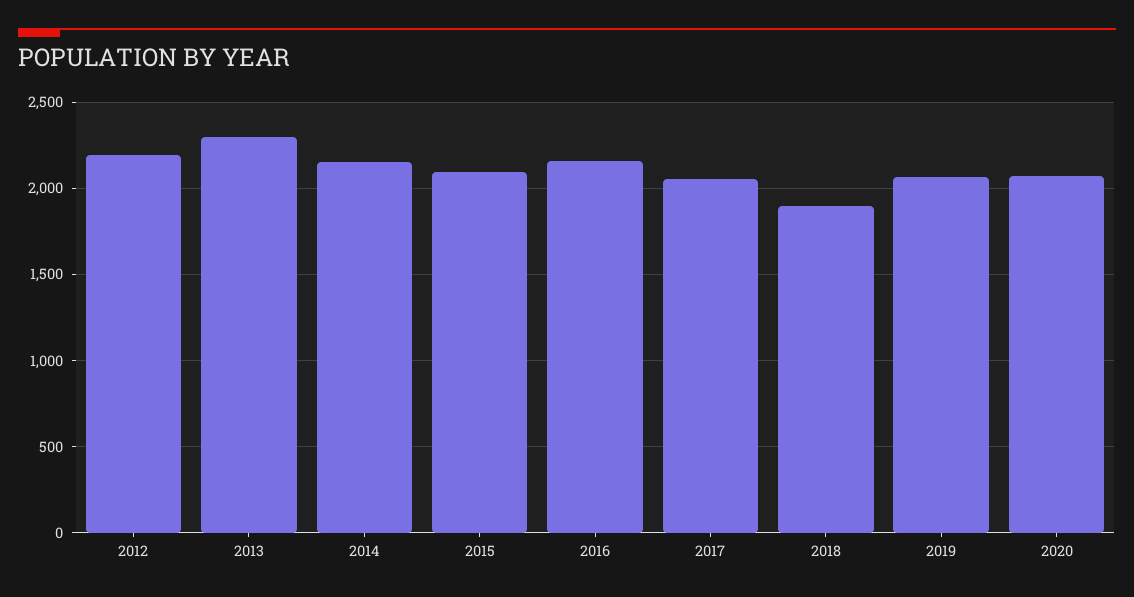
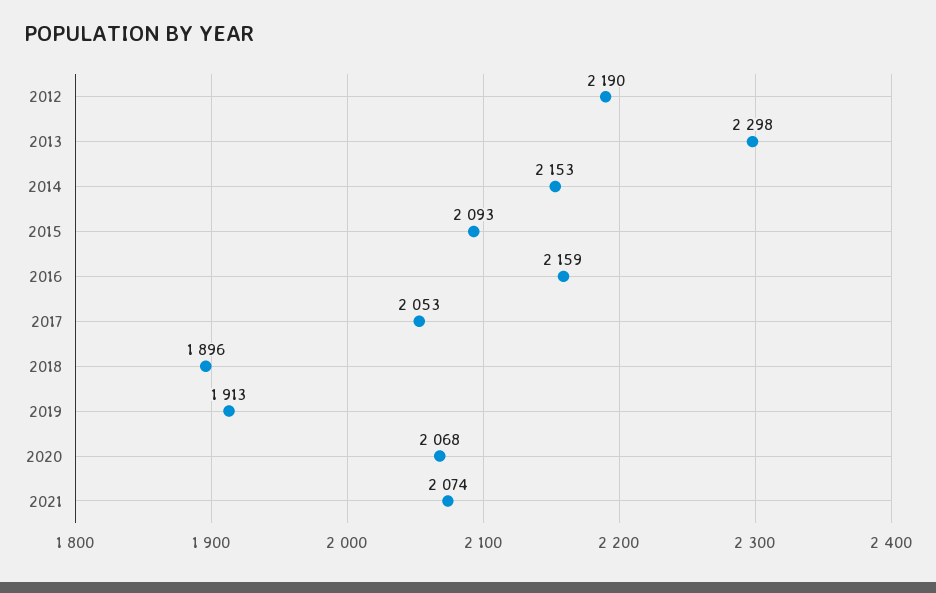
2019: 2050 -> 1913
2021: none -> 2074

